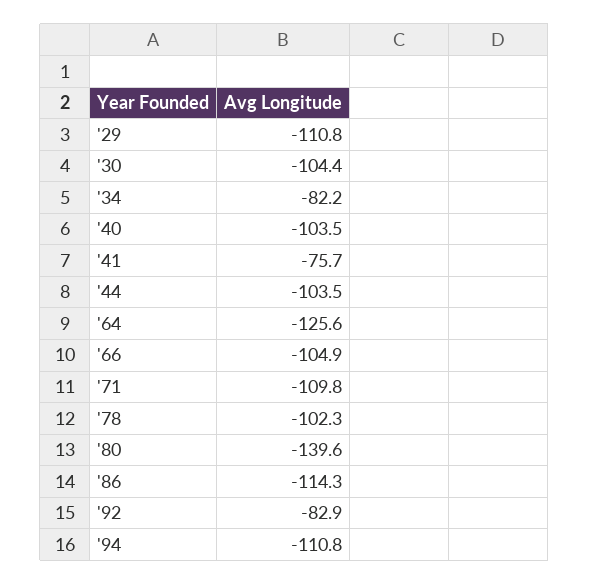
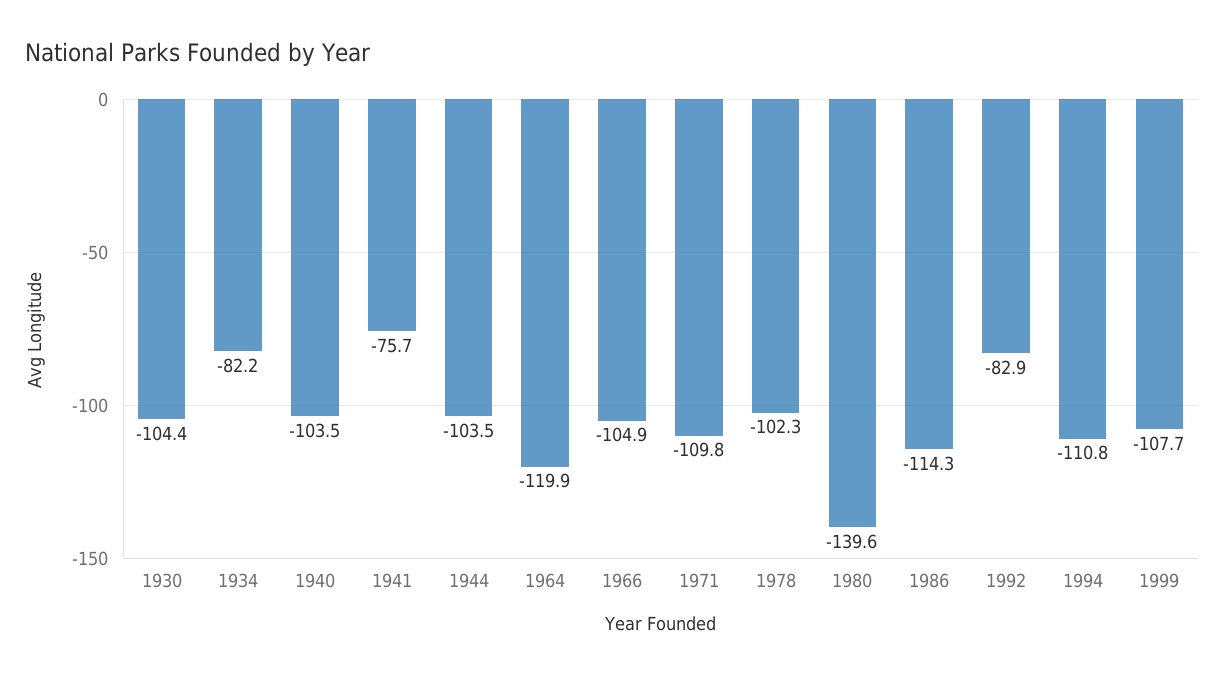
'29: -110.8 -> none
'64: -125.6 -> -119.9
1999: none -> -107.7

